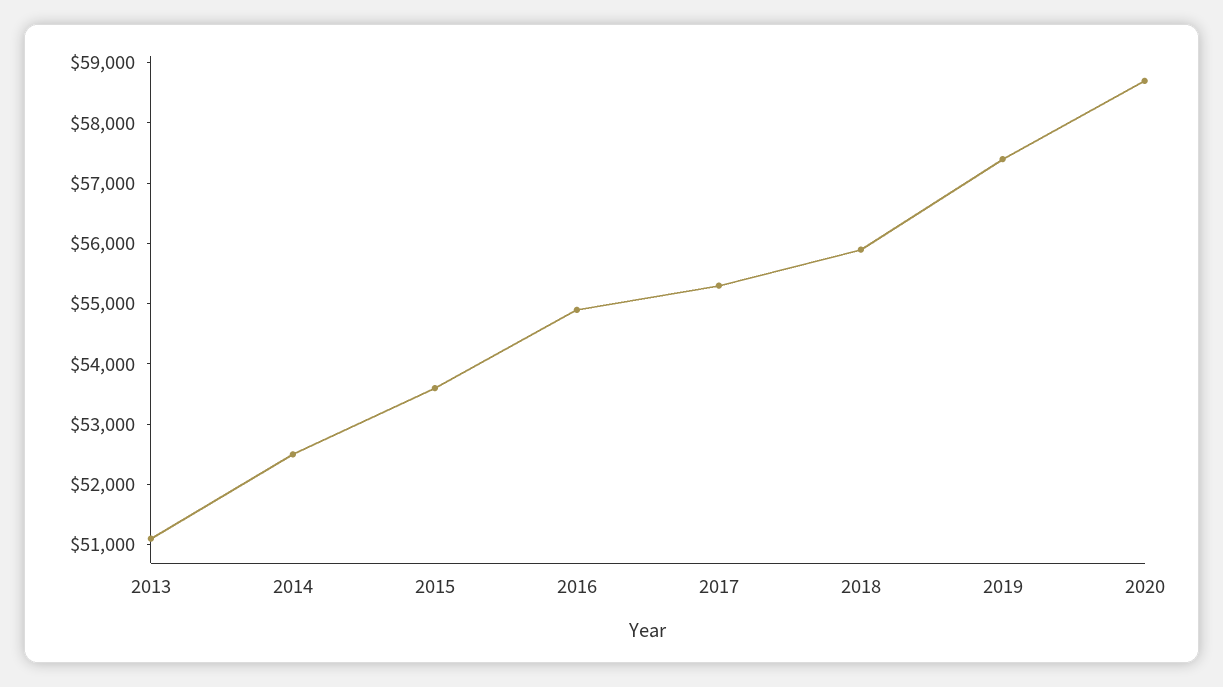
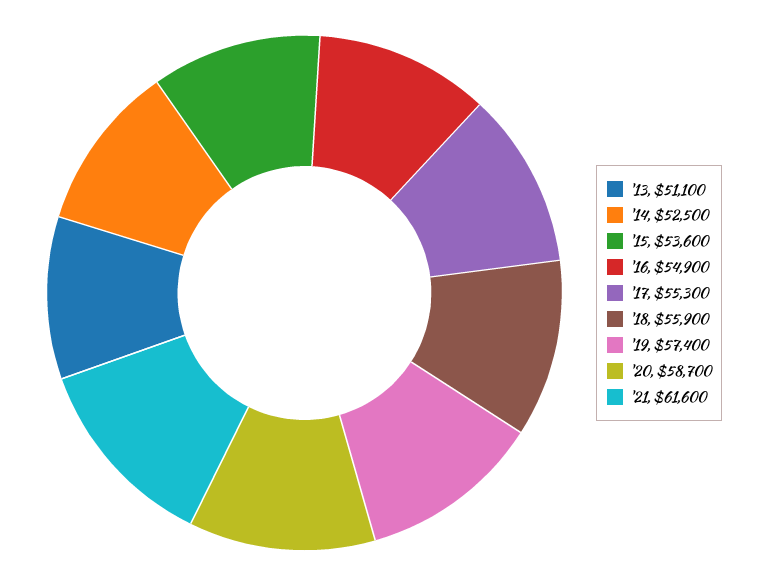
'21: none -> 61600

